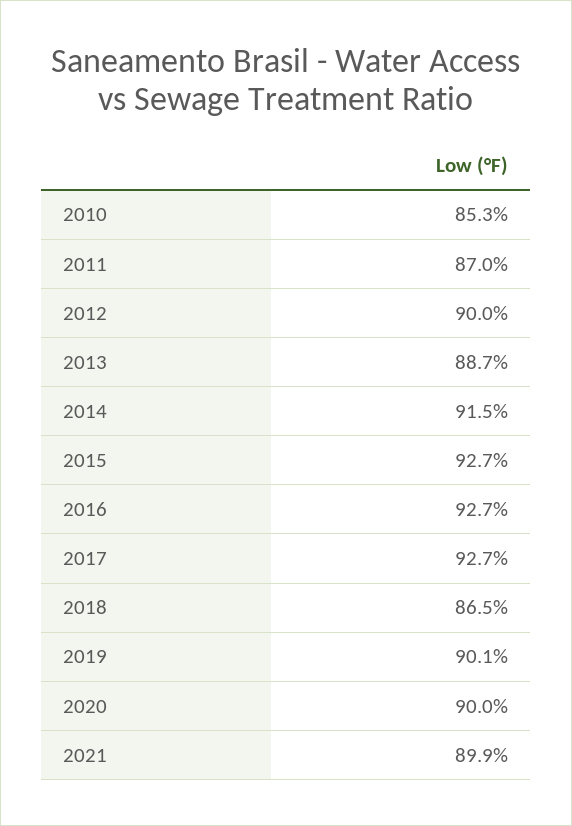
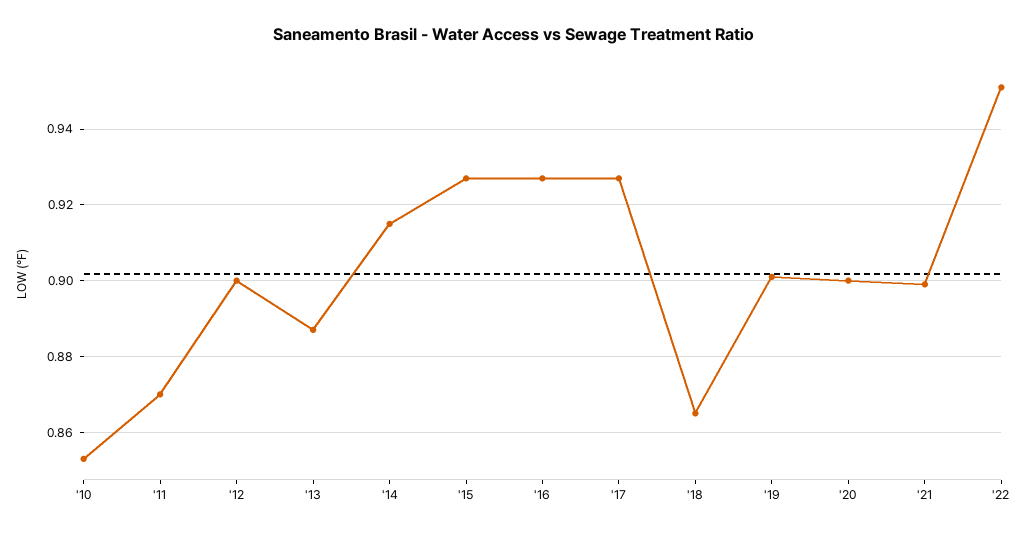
'22: none -> 0.95

